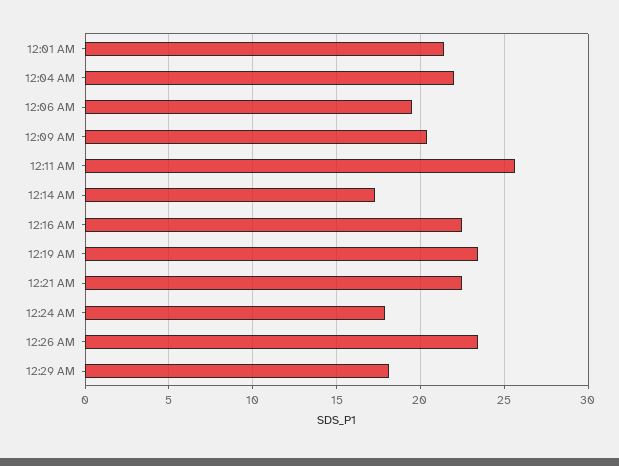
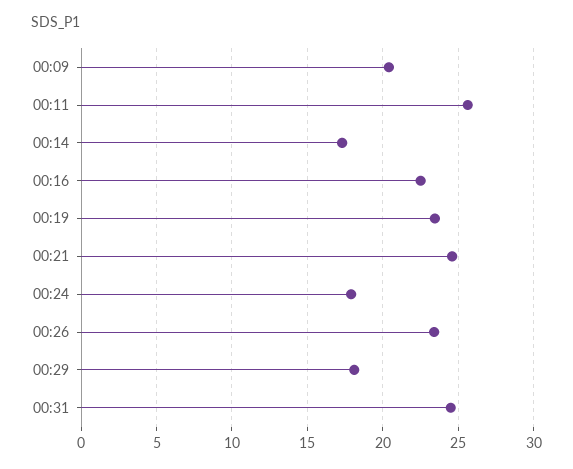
12:01 AM: 21.5 -> none
12:04 AM: 22 -> none
12:06 AM: 19.5 -> none
12:21 AM: 22.5 -> 24.5
00:31: none -> 24.5

